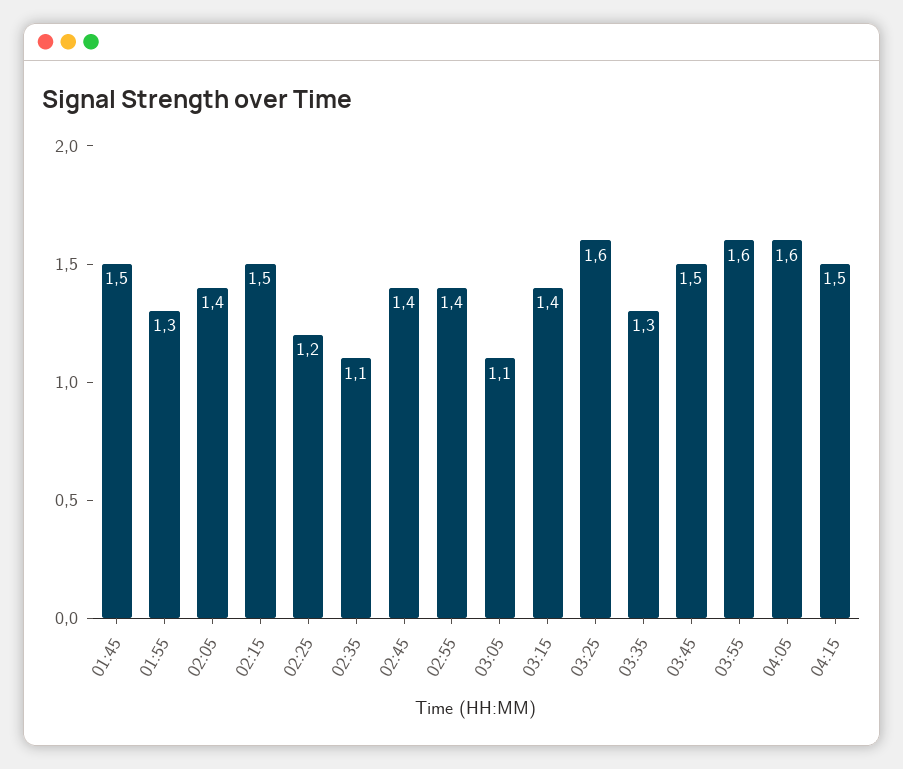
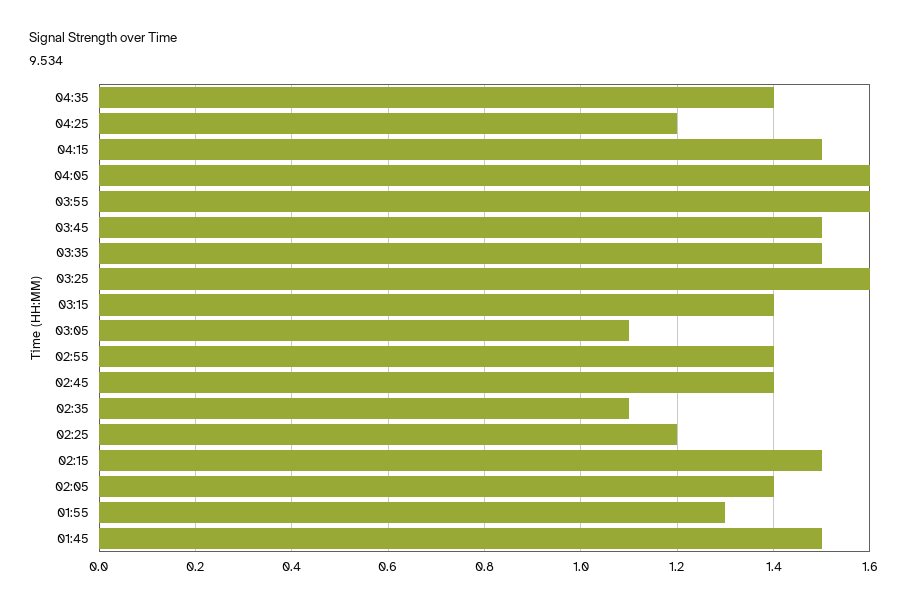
03:35: 1.3 -> 1.5
04:35: none -> 1.4
04:25: none -> 1.2

